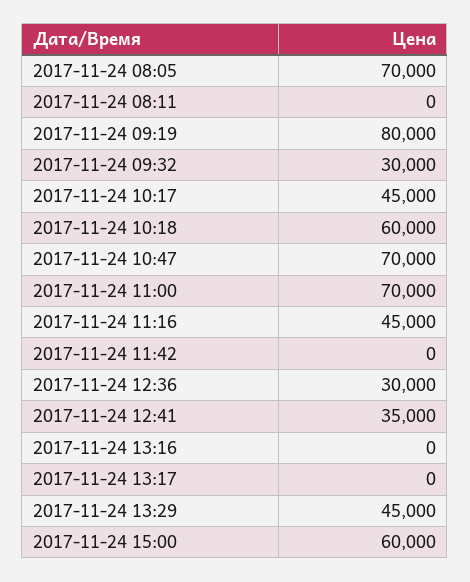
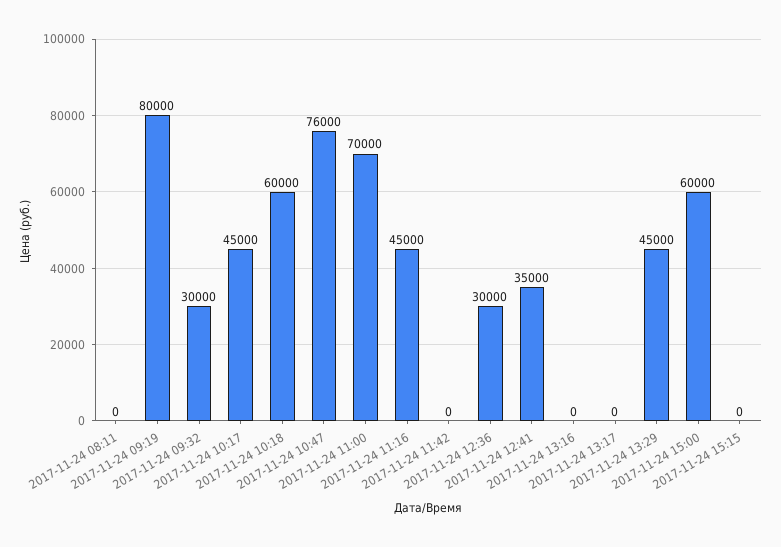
2017-11-24 08:05: 70000 -> none
2017-11-24 10:47: 70000 -> 76000
2017-11-24 15:15: none -> 0

